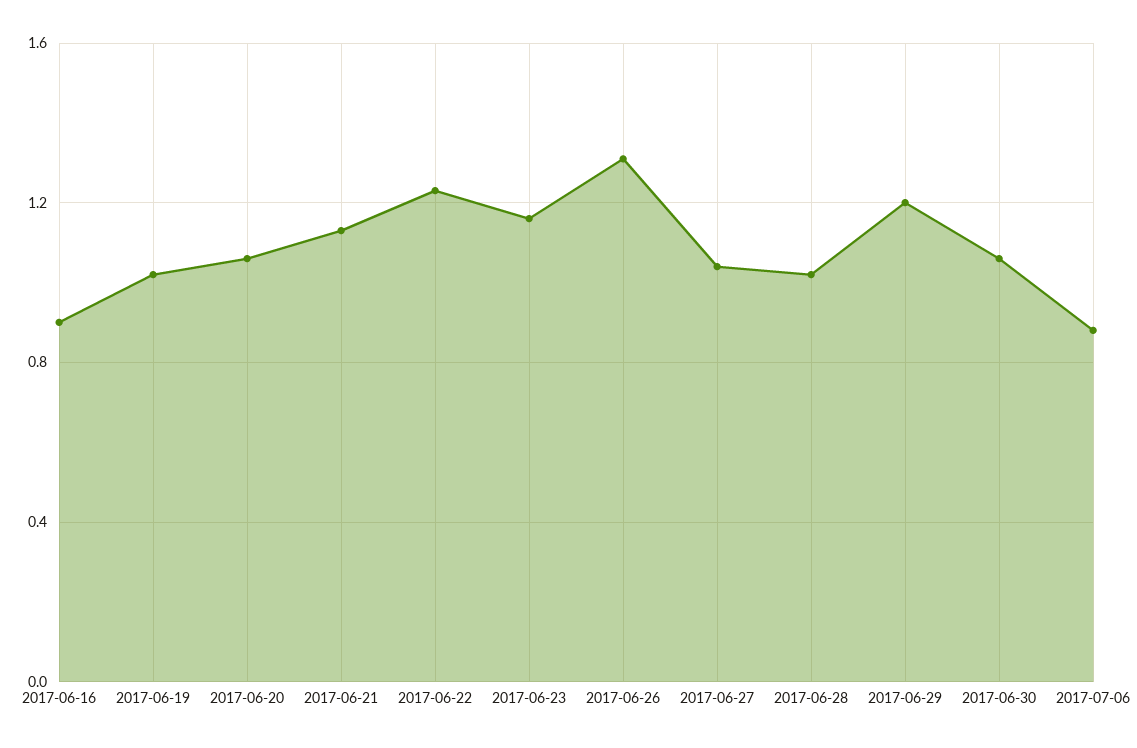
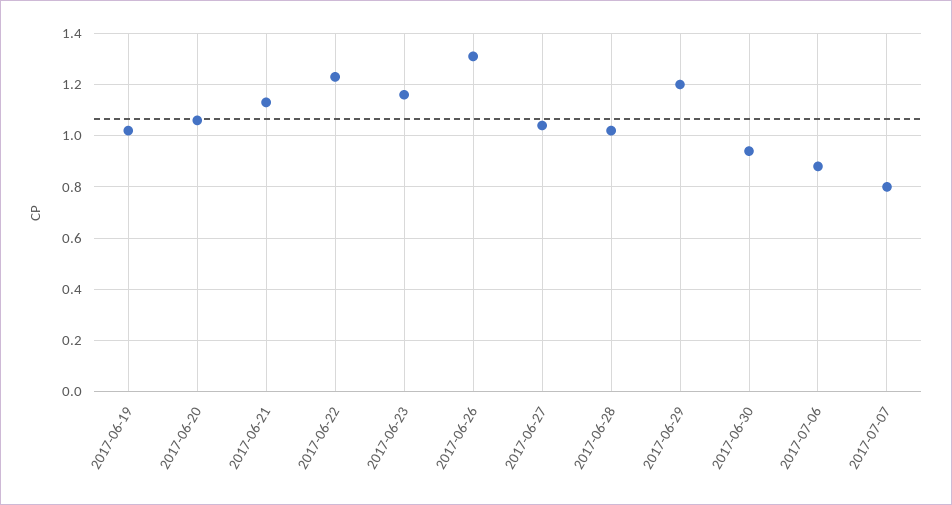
2017-06-16: 0.9 -> none
2017-06-30: 1.05 -> 0.95
2017-07-07: none -> 0.8

